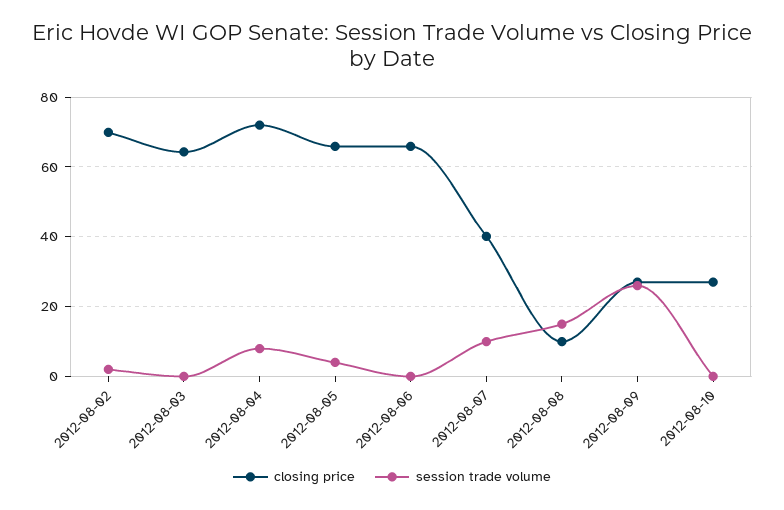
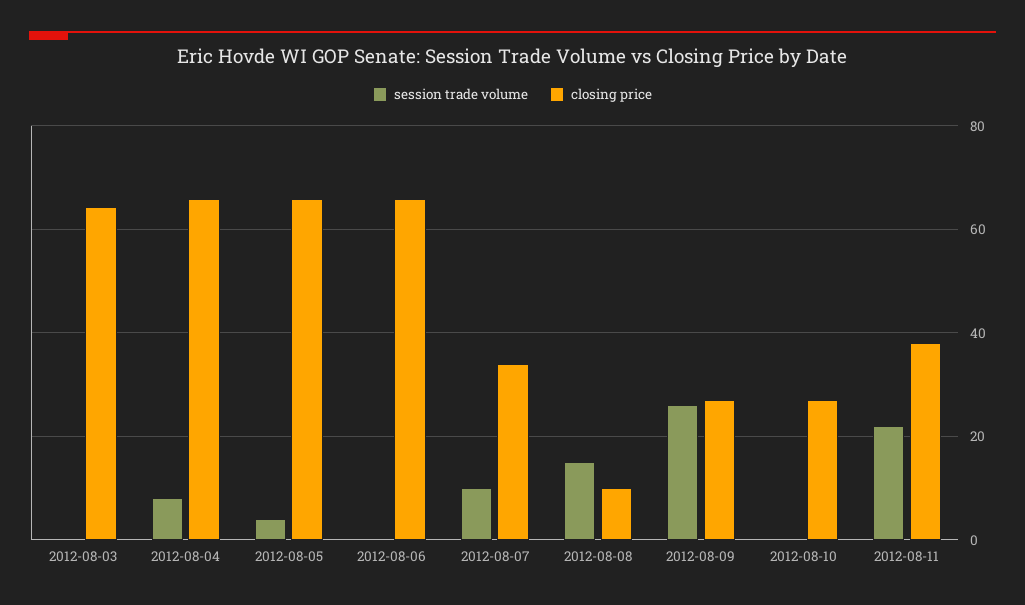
closing price, 2012-08-02: 70 -> none
session trade volume, 2012-08-02: 2 -> none
closing price, 2012-08-04: 72 -> 66
closing price, 2012-08-07: 40 -> 34
session trade volume, 2012-08-11: none -> 22
closing price, 2012-08-11: none -> 38

